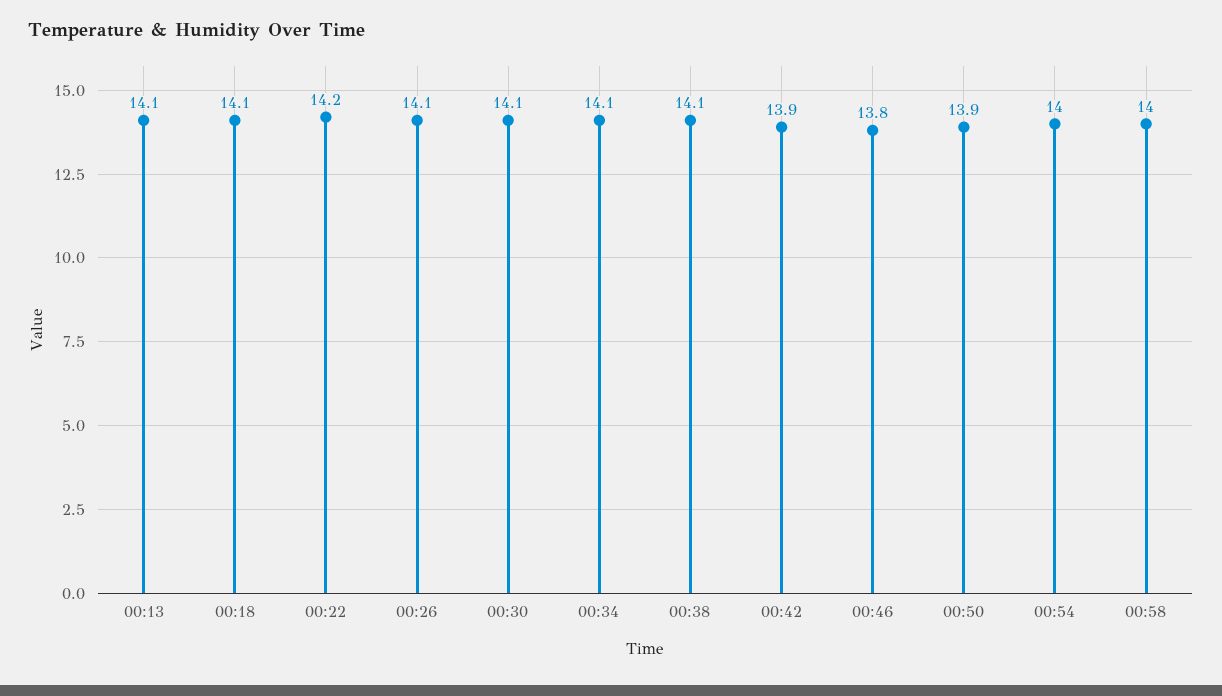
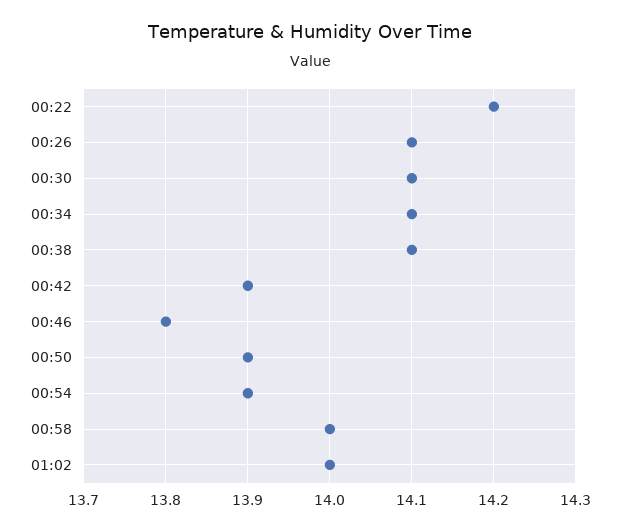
00:13: 14.1 -> none
00:18: 14.1 -> none
00:54: 14 -> 13.9
01:02: none -> 14

